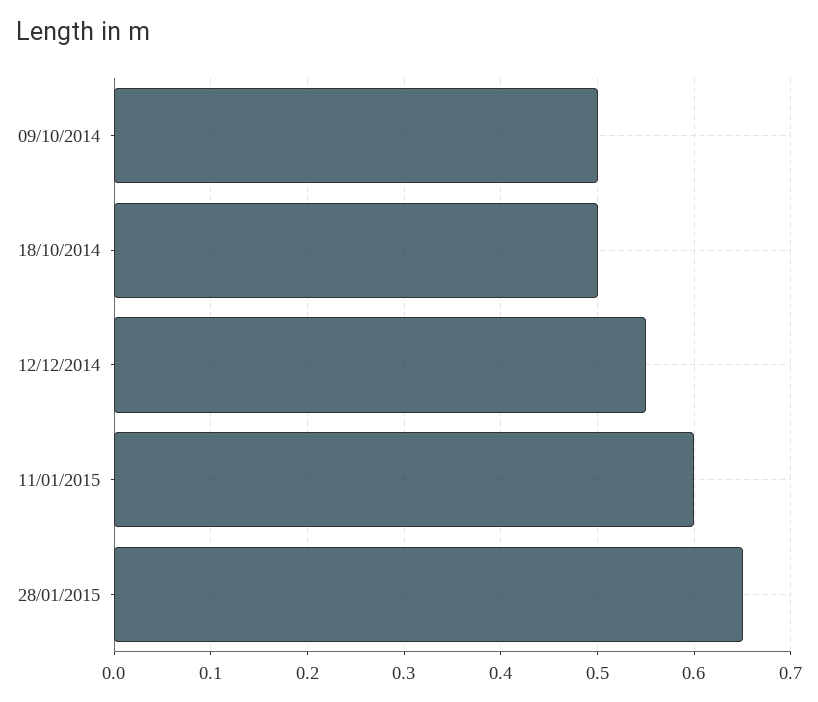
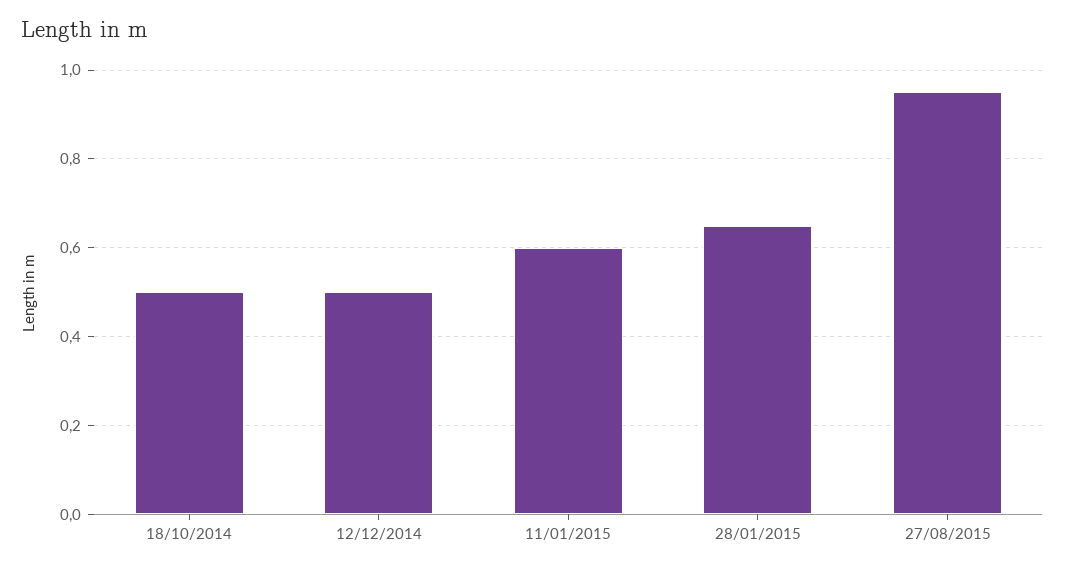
09/10/2014: 0.5 -> none
12/12/2014: 0.55 -> 0.5
27/08/2015: none -> 0.95

